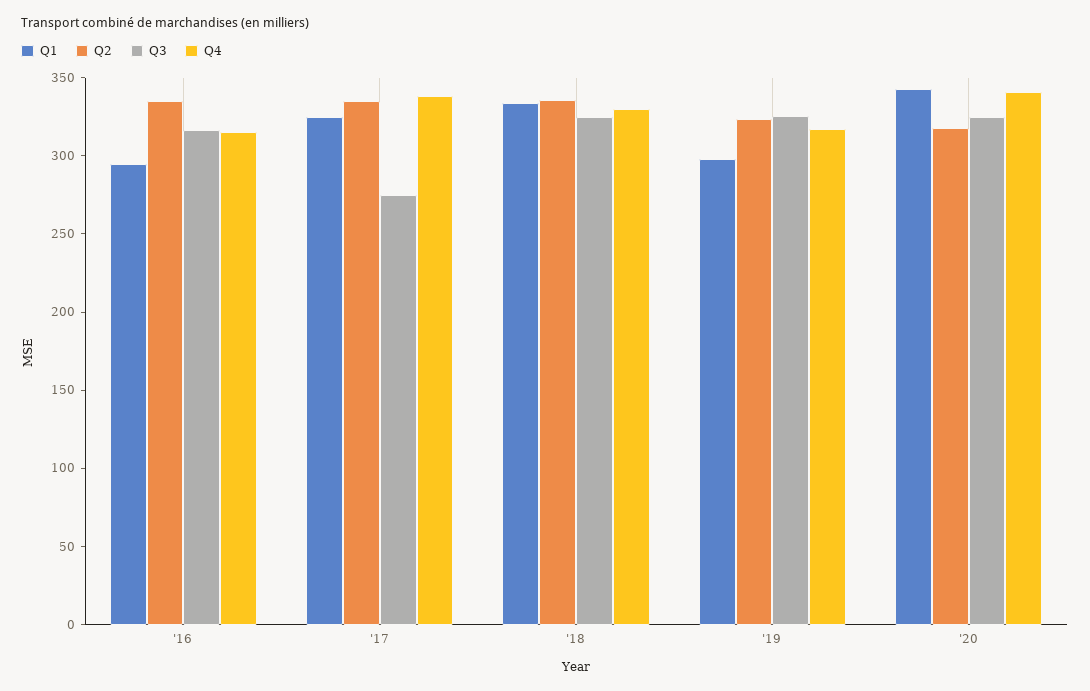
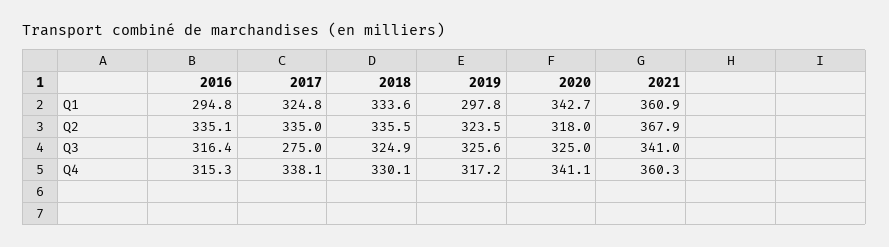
Q1, 2021: none -> 360.9
Q2, 2021: none -> 367.9
Q3, 2021: none -> 341
Q4, 2021: none -> 360.3

